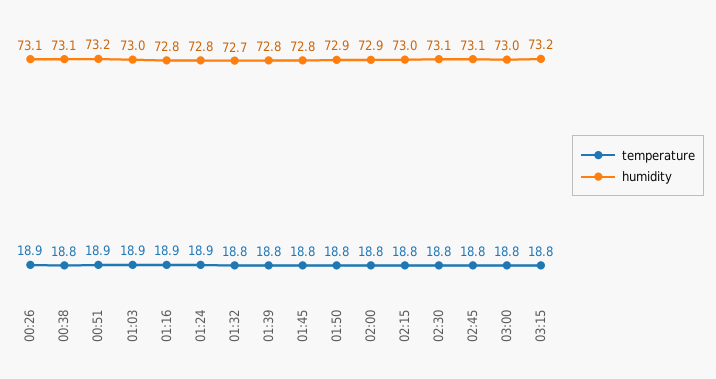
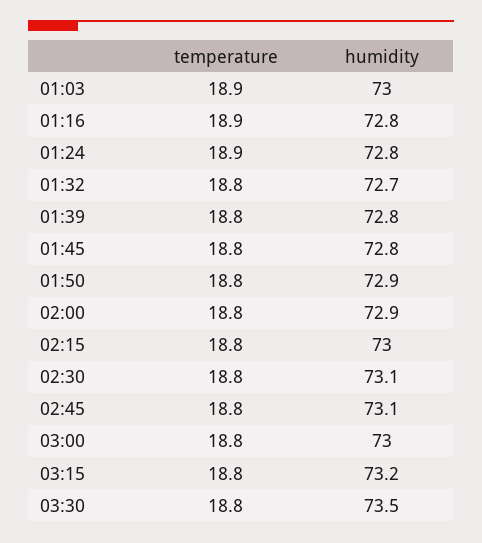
temperature, 00:26: 18.9 -> none
humidity, 00:26: 73.1 -> none
temperature, 00:38: 18.8 -> none
humidity, 00:38: 73.1 -> none
temperature, 00:51: 18.9 -> none
humidity, 00:51: 73.2 -> none
temperature, 03:30: none -> 18.8
humidity, 03:30: none -> 73.5

